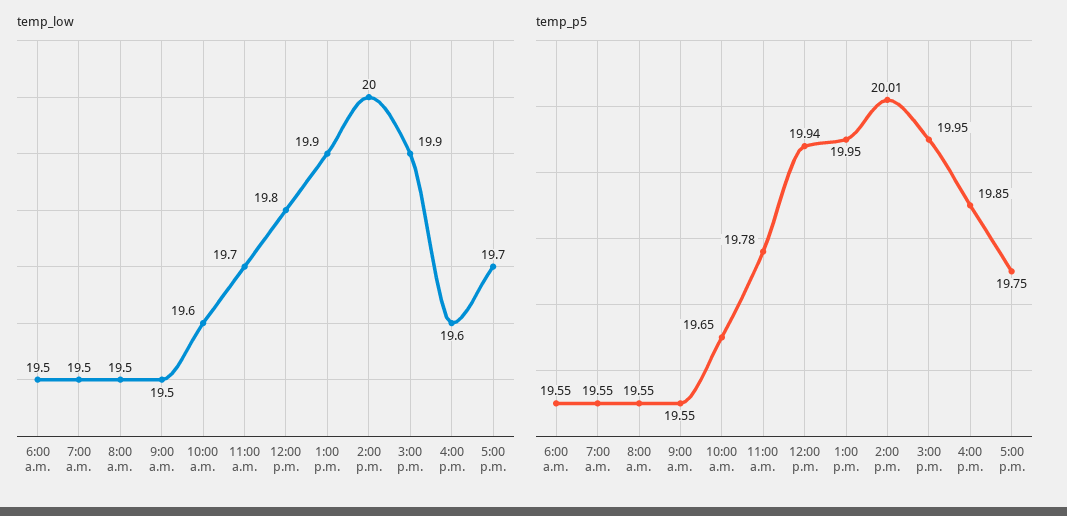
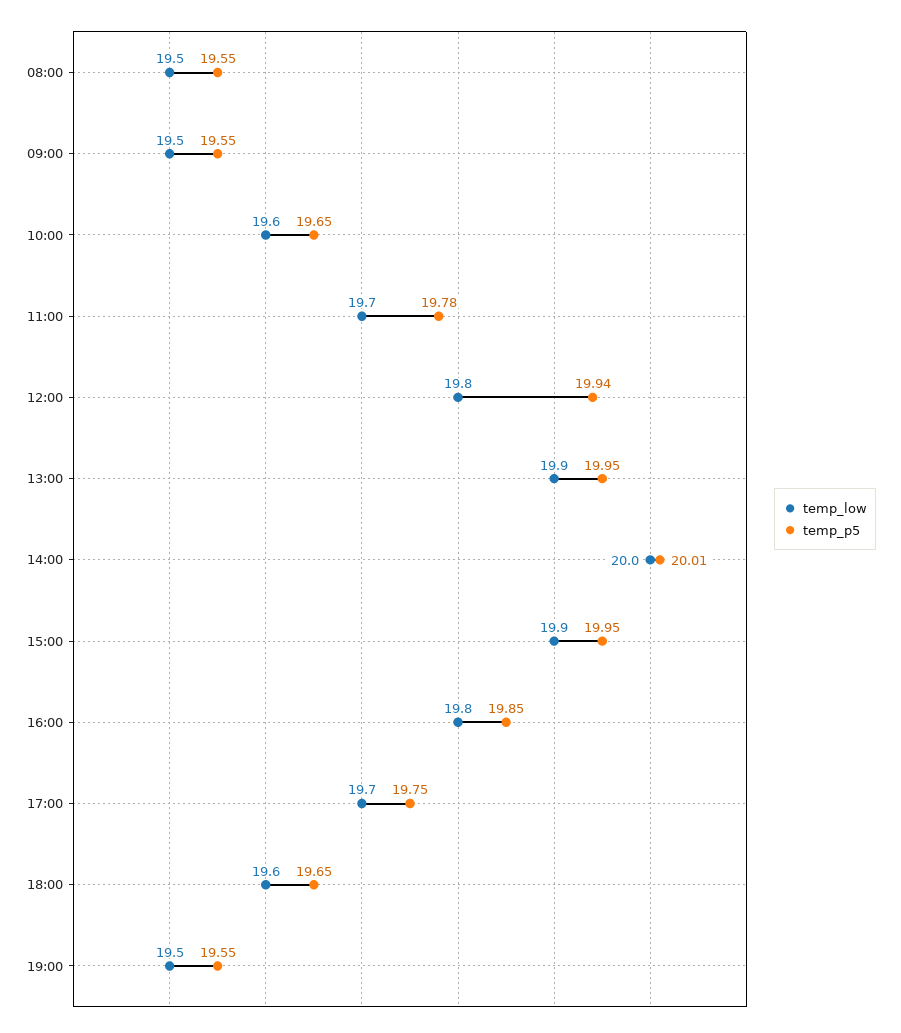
temp_low, 6:00 a.m.: 19.5 -> none
temp_low, 7:00 a.m.: 19.5 -> none
temp_low, 4:00 p.m.: 19.6 -> 19.8
temp_p5, 6:00 a.m.: 19.55 -> none
temp_p5, 7:00 a.m.: 19.55 -> none
temp_low, 18:00: none -> 19.6
temp_p5, 18:00: none -> 19.65
temp_low, 19:00: none -> 19.5
temp_p5, 19:00: none -> 19.55

